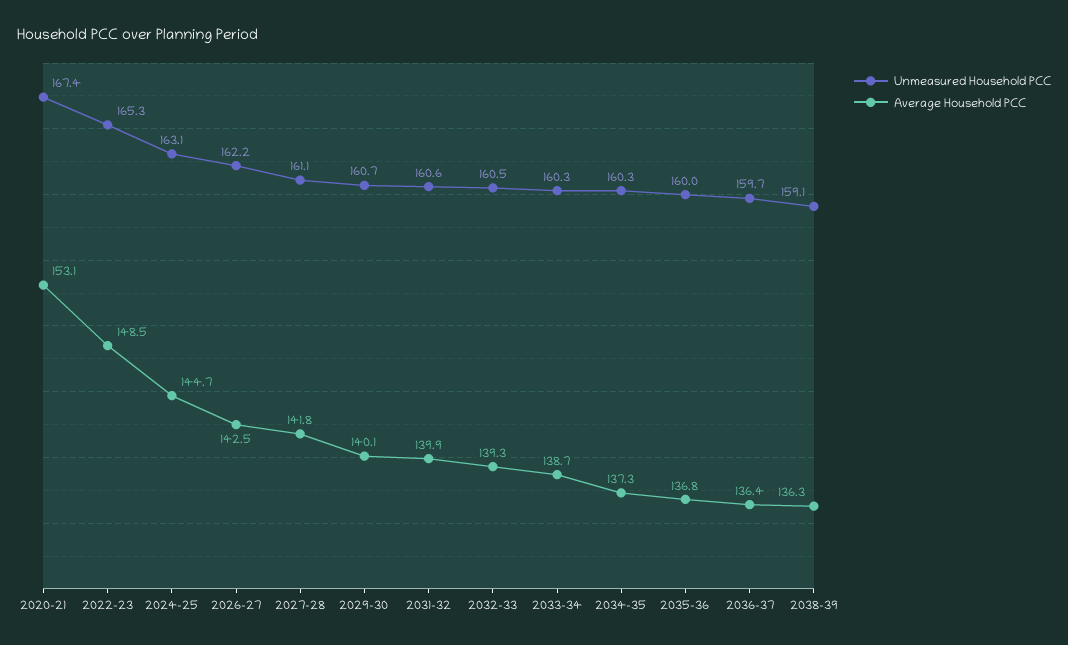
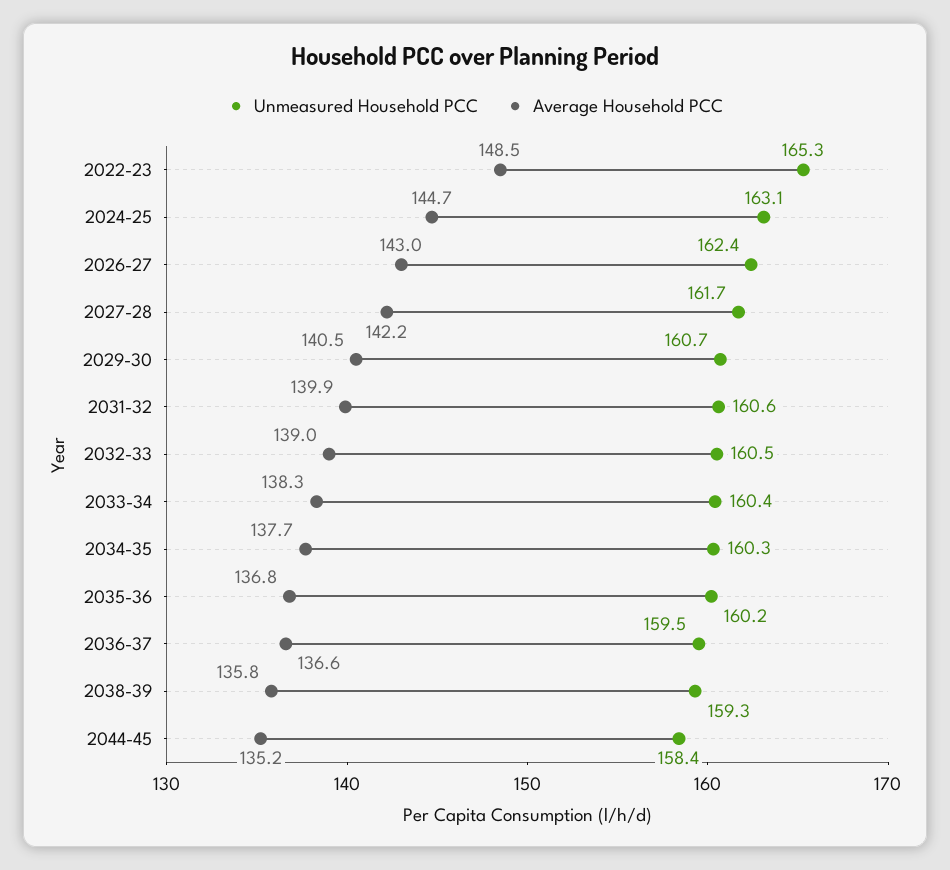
Unmeasured Household PCC, 2020-21: 167.4 -> none
Average Household PCC, 2020-21: 153.1 -> none
Unmeasured Household PCC, 2026-27: 162.2 -> 162.4
Average Household PCC, 2026-27: 142.5 -> 143
Unmeasured Household PCC, 2027-28: 161.1 -> 161.7
Average Household PCC, 2027-28: 141.8 -> 142.2
Average Household PCC, 2029-30: 140.1 -> 140.5
Average Household PCC, 2032-33: 139.3 -> 139
Unmeasured Household PCC, 2033-34: 160.3 -> 160.4
Average Household PCC, 2033-34: 138.7 -> 138.3
Average Household PCC, 2034-35: 137.3 -> 137.7
Unmeasured Household PCC, 2035-36: 160 -> 160.2
Unmeasured Household PCC, 2036-37: 159.7 -> 159.5
Average Household PCC, 2036-37: 136.4 -> 136.6
Unmeasured Household PCC, 2038-39: 159.1 -> 159.3
Average Household PCC, 2038-39: 136.3 -> 135.8
Unmeasured Household PCC, 2044-45: none -> 158.4
Average Household PCC, 2044-45: none -> 135.2

